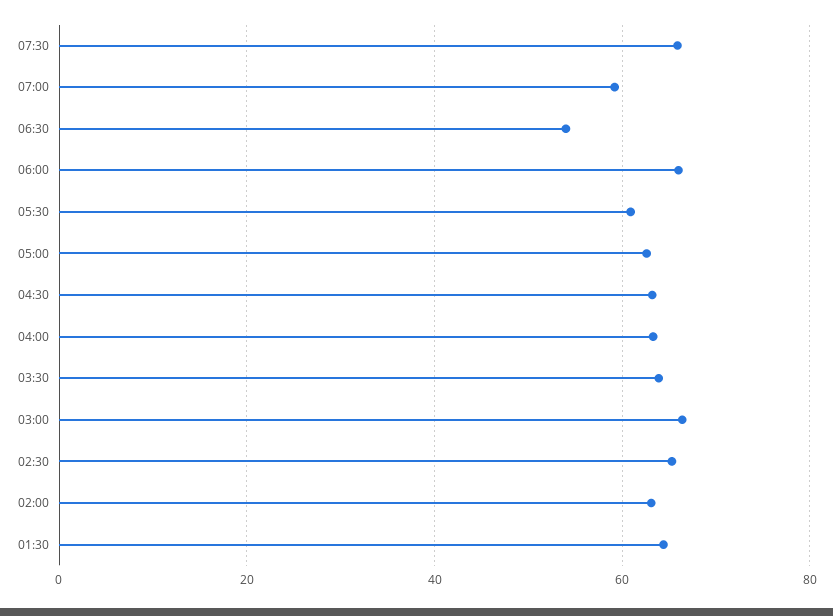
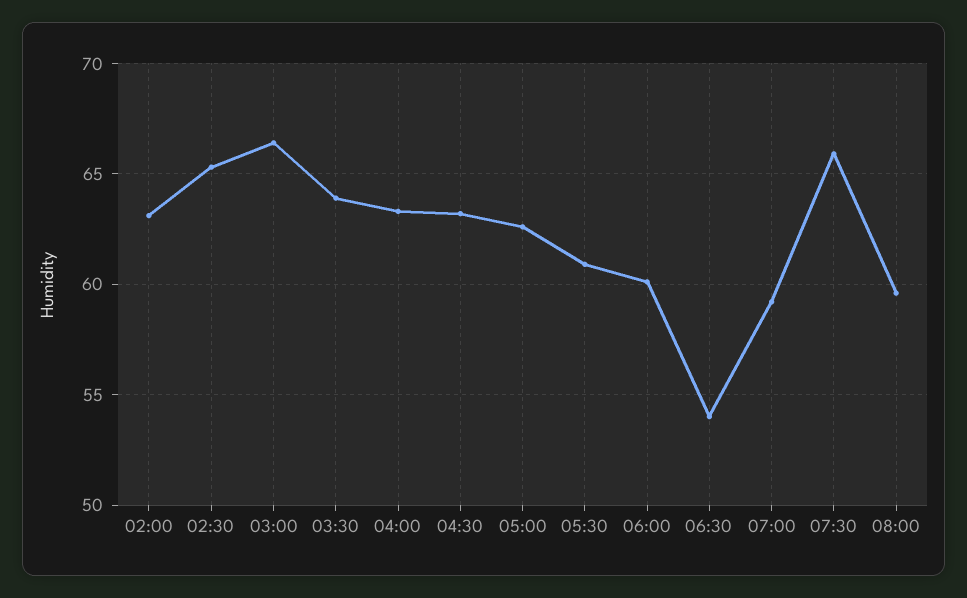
06:00: 66 -> 60
01:30: 64 -> none
08:00: none -> 59.5

